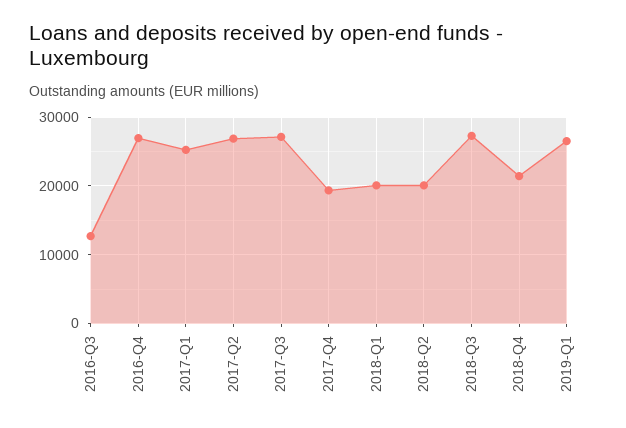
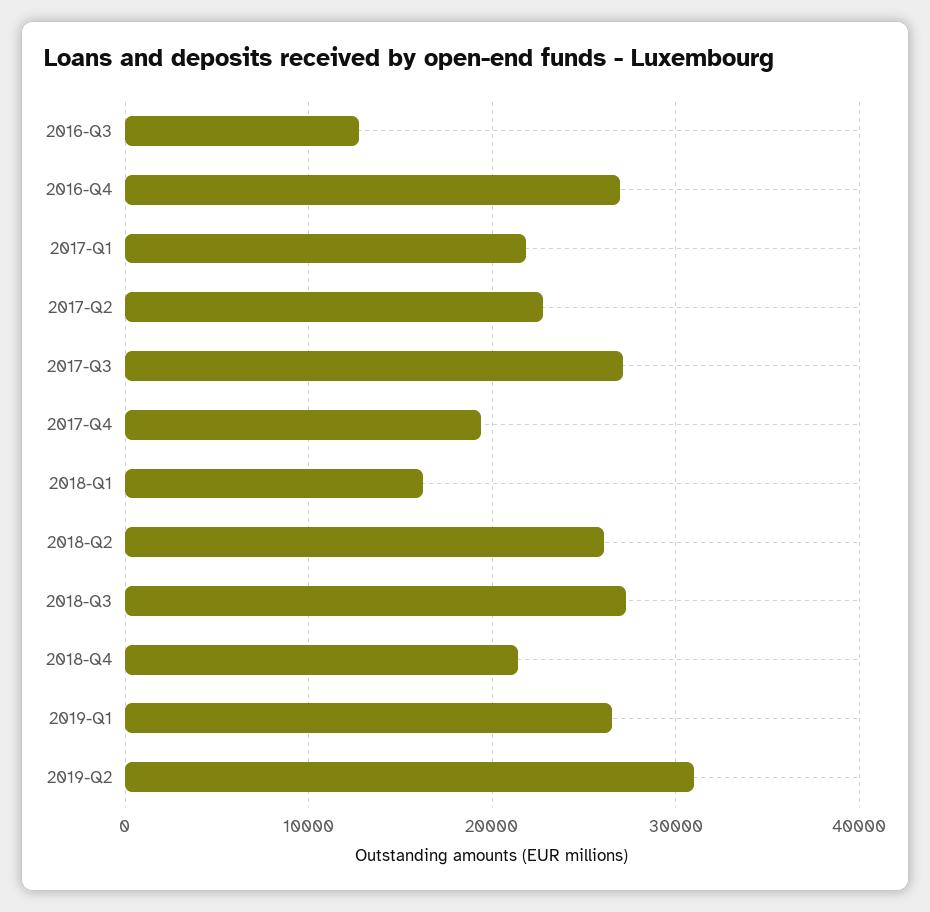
2017-Q1: 25000 -> 22000
2017-Q2: 27000 -> 23000
2018-Q1: 20000 -> 16000
2018-Q2: 20000 -> 26000
2019-Q2: none -> 31000

